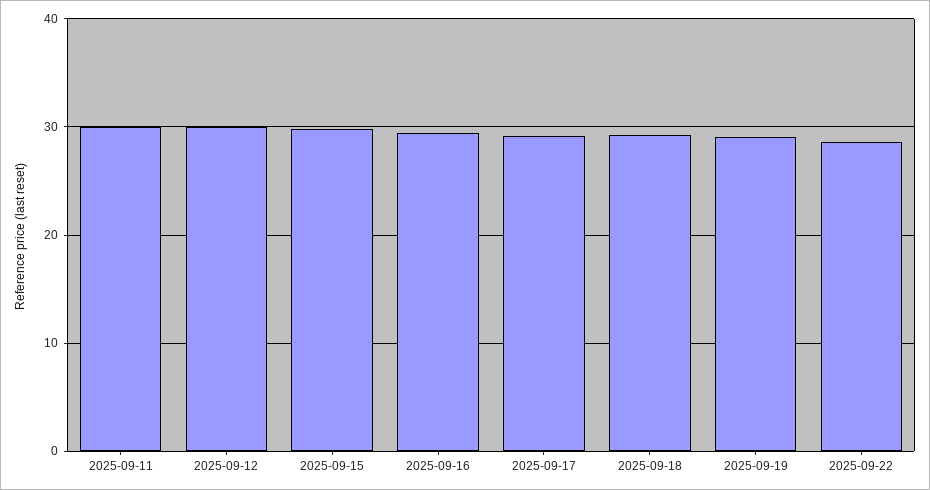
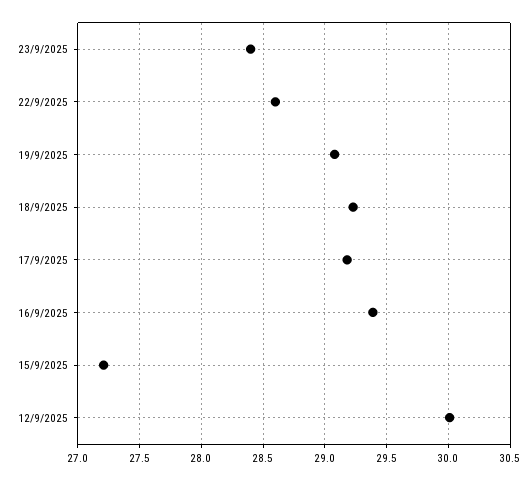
2025-09-11: 30 -> none
2025-09-15: 30 -> 27.2
23/9/2025: none -> 28.4

